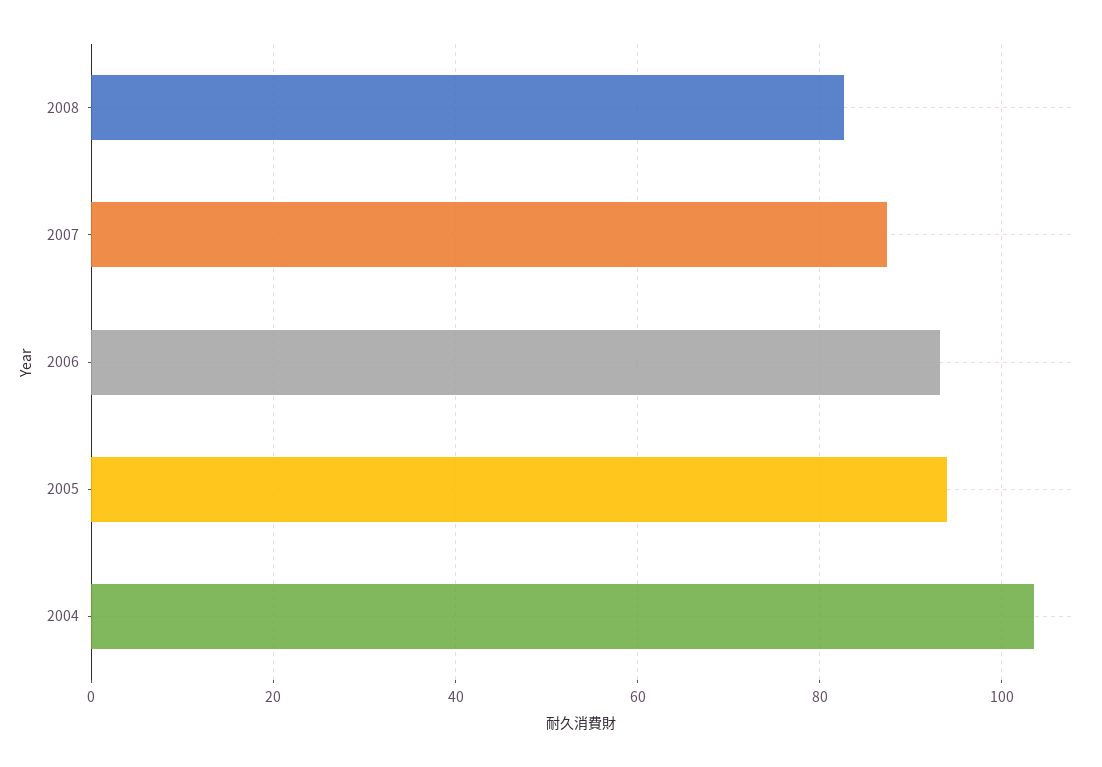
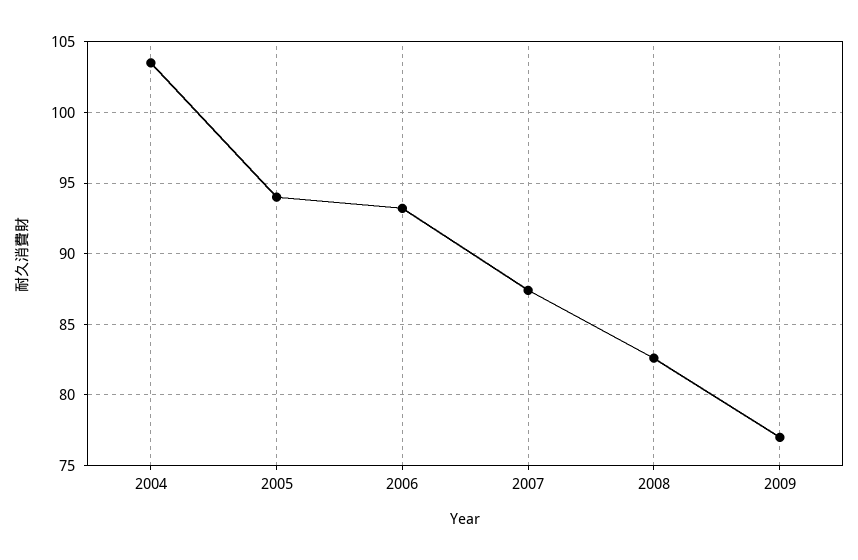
2009: none -> 77

